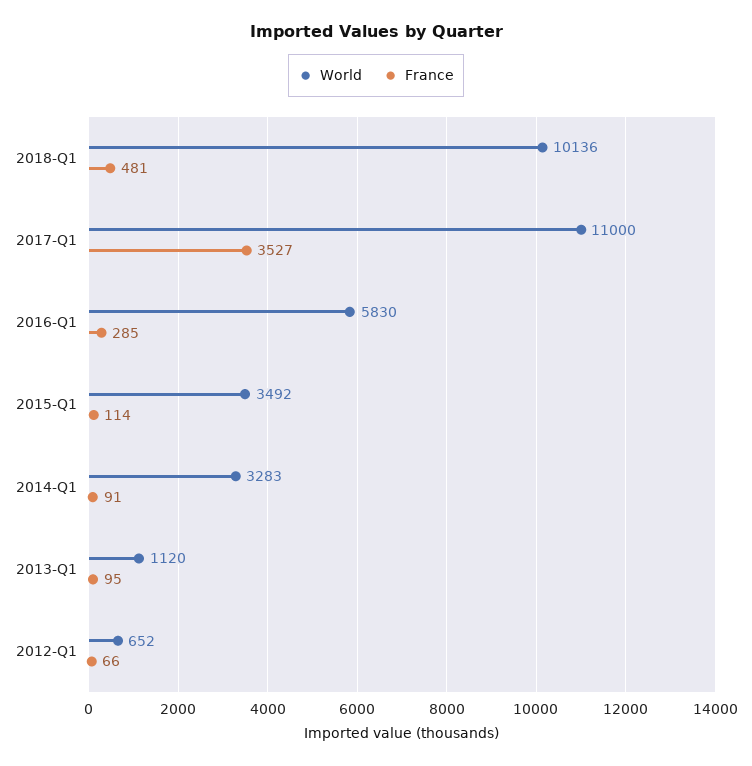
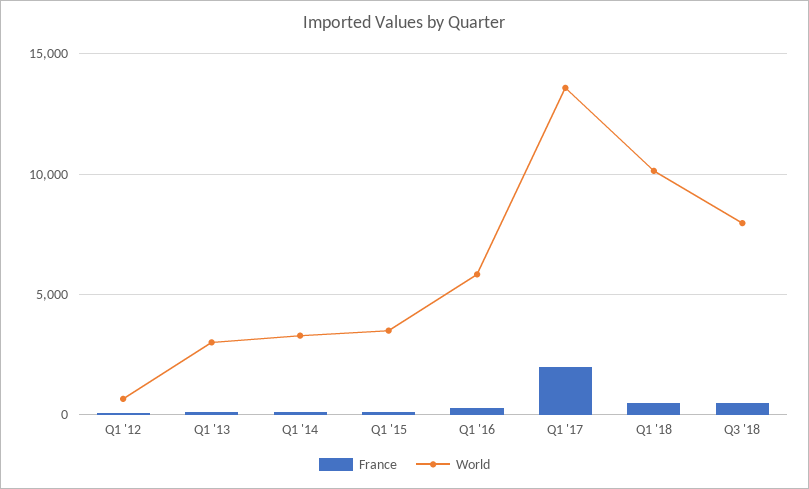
World, 2017-Q1: 11000 -> 13500
France, 2017-Q1: 3527 -> 2000
World, 2013-Q1: 1120 -> 3000
France, Q3 '18: none -> 500
World, Q3 '18: none -> 8000

